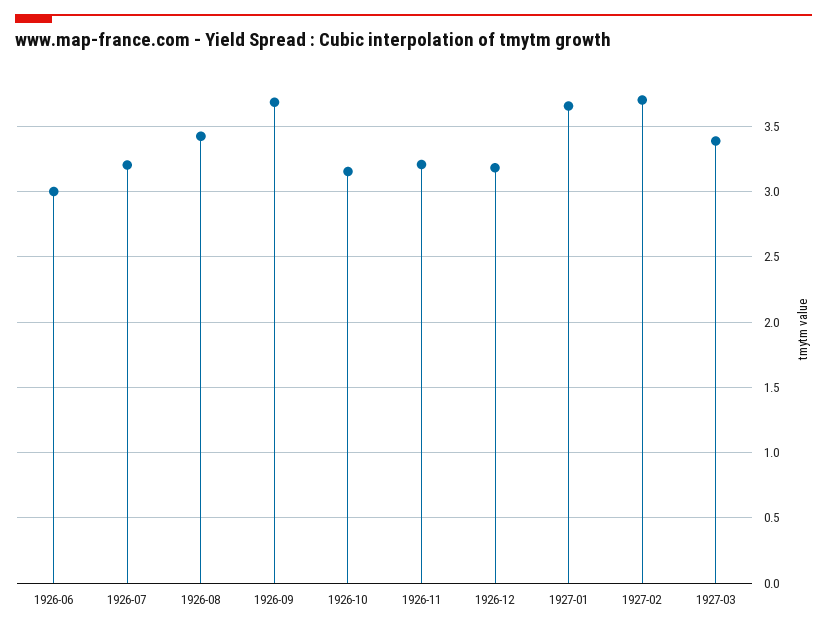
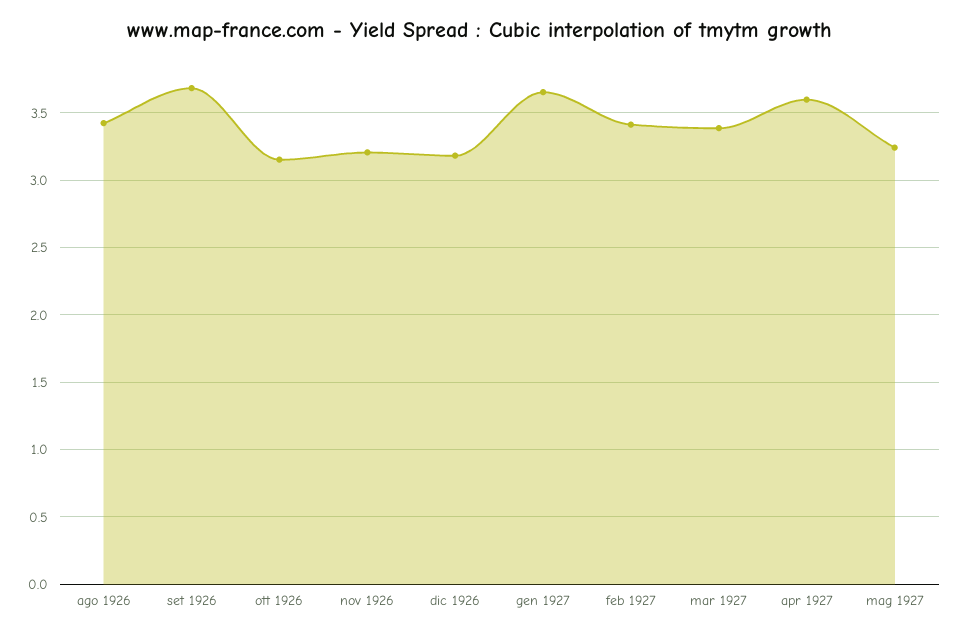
1926-06: 3 -> none
1926-07: 3.2 -> none
1927-02: 3.7 -> 3.4
apr 1927: none -> 3.6
mag 1927: none -> 3.25

